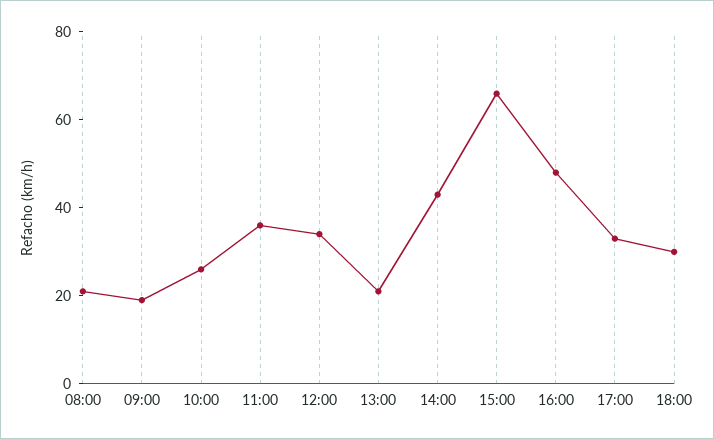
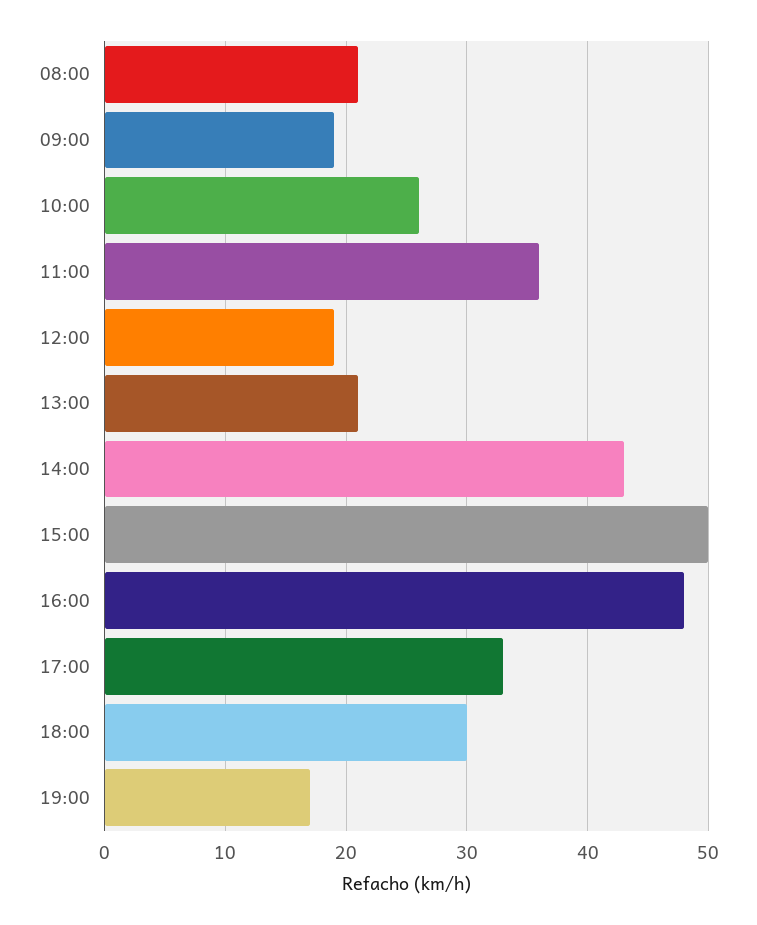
12:00: 35 -> 19
15:00: 65 -> 50
19:00: none -> 17

